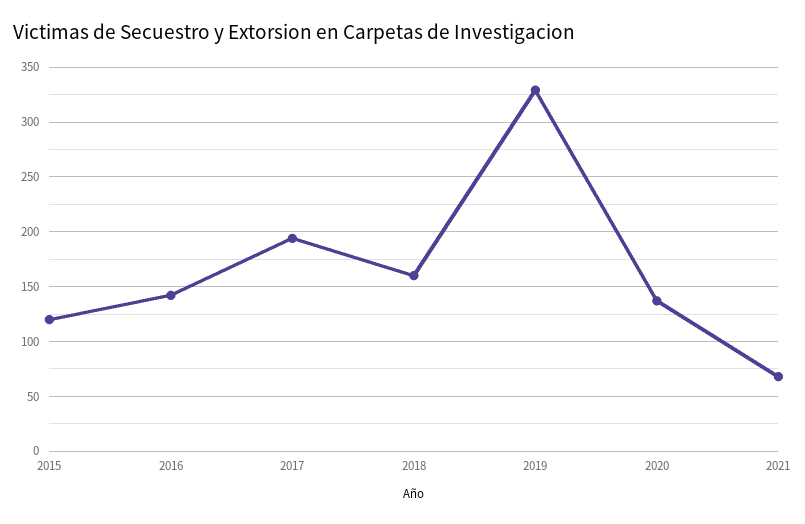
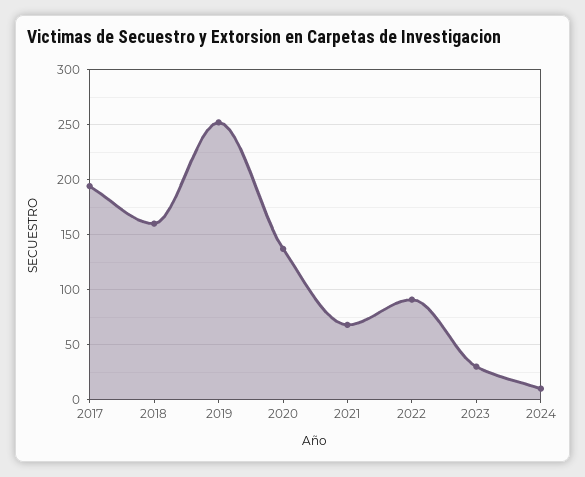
2015: 120 -> none
2016: 140 -> none
2019: 330 -> 250
2022: none -> 90
2023: none -> 30
2024: none -> 10

